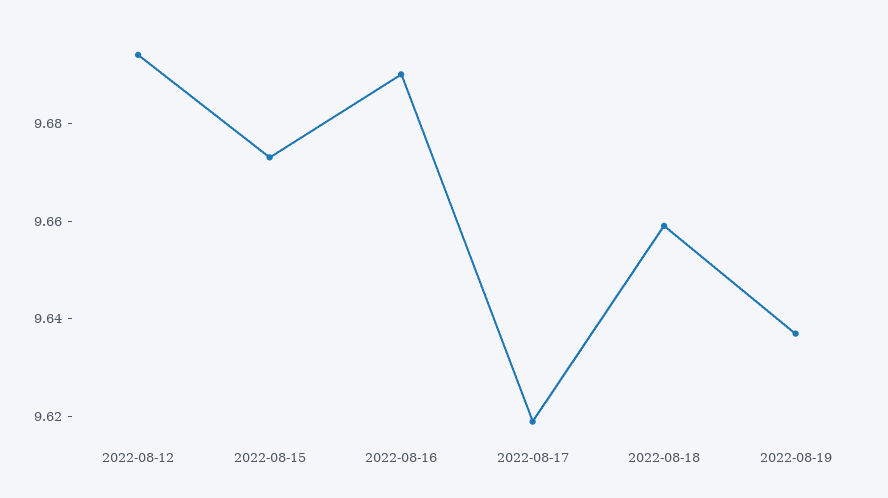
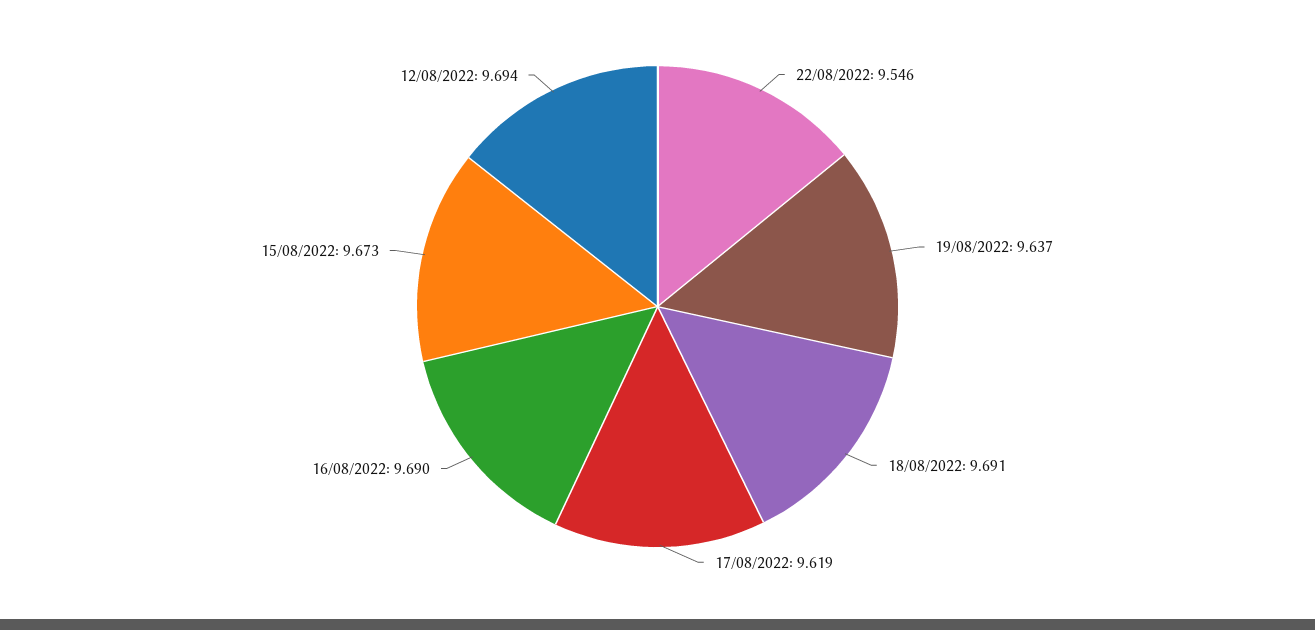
2022-08-18: 9.66 -> 9.691
22/08/2022: none -> 9.546

